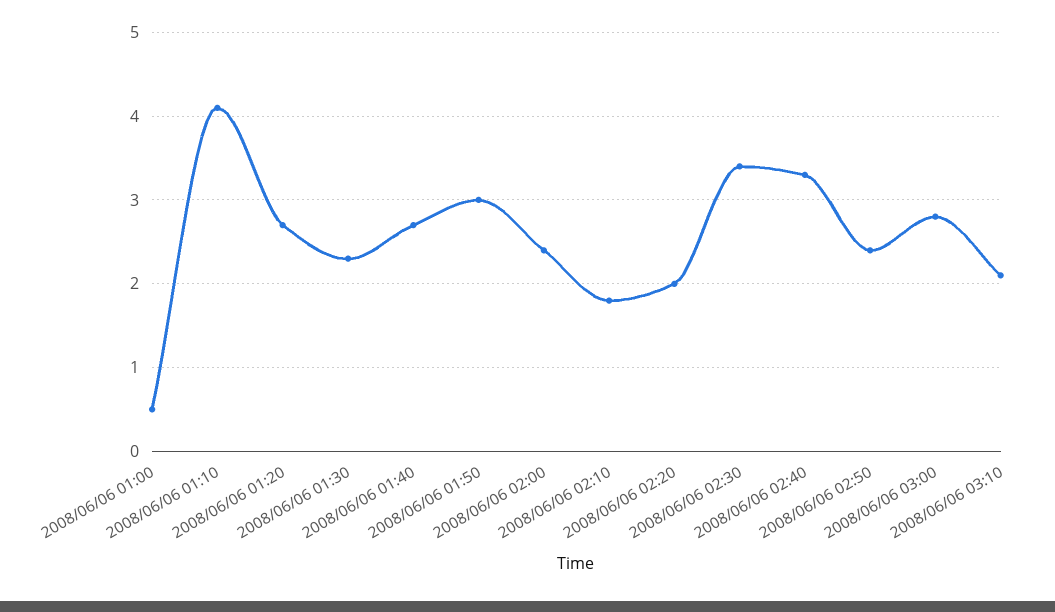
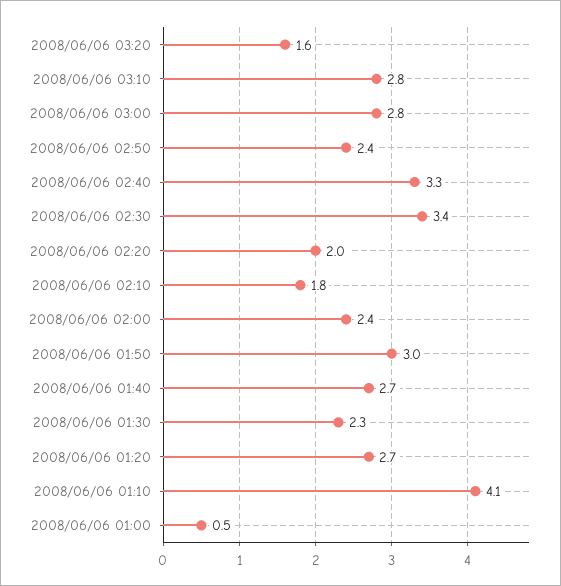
2008/06/06 03:10: 2.1 -> 2.8
2008/06/06 03:20: none -> 1.6

